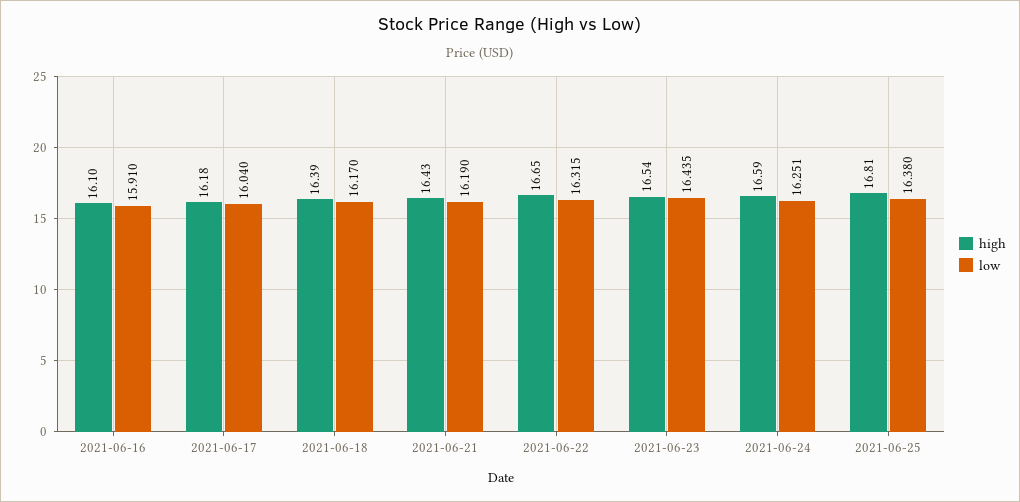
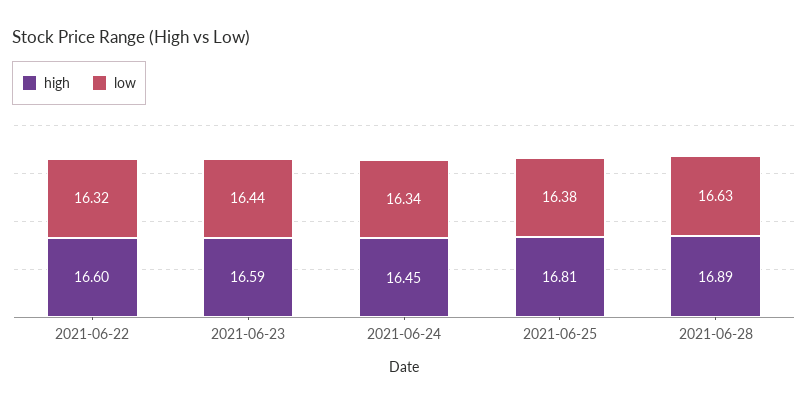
high, 2021-06-16: 16.1 -> none
low, 2021-06-16: 15.91 -> none
high, 2021-06-17: 16.18 -> none
low, 2021-06-17: 16.04 -> none
high, 2021-06-18: 16.39 -> none
low, 2021-06-18: 16.17 -> none
high, 2021-06-21: 16.43 -> none
low, 2021-06-21: 16.19 -> none
high, 2021-06-22: 16.65 -> 16.6
high, 2021-06-23: 16.54 -> 16.59
high, 2021-06-24: 16.59 -> 16.45
low, 2021-06-24: 16.251 -> 16.34
high, 2021-06-28: none -> 16.89
low, 2021-06-28: none -> 16.63

